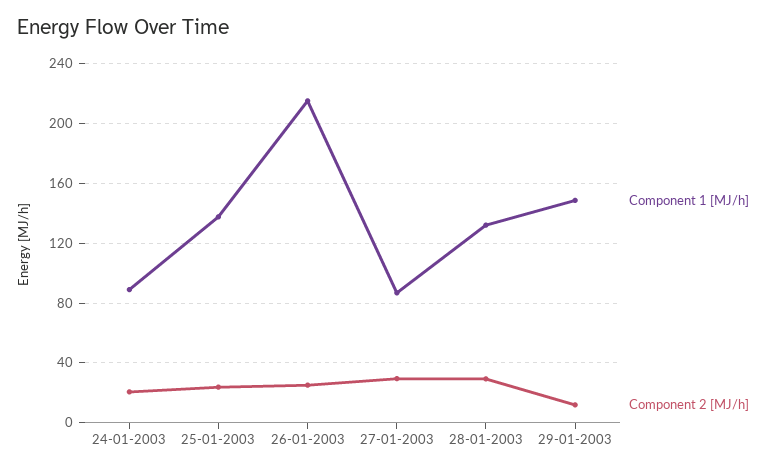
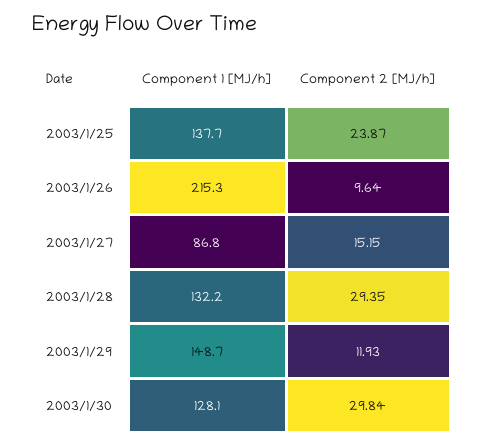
Component 1 [MJ/h], 24-01-2003: 90 -> none
Component 2 [MJ/h], 24-01-2003: 20 -> none
Component 2 [MJ/h], 26-01-2003: 25 -> 9.64
Component 2 [MJ/h], 27-01-2003: 30 -> 15.15
Component 1 [MJ/h], 2003/1/30: none -> 128.1
Component 2 [MJ/h], 2003/1/30: none -> 29.84

